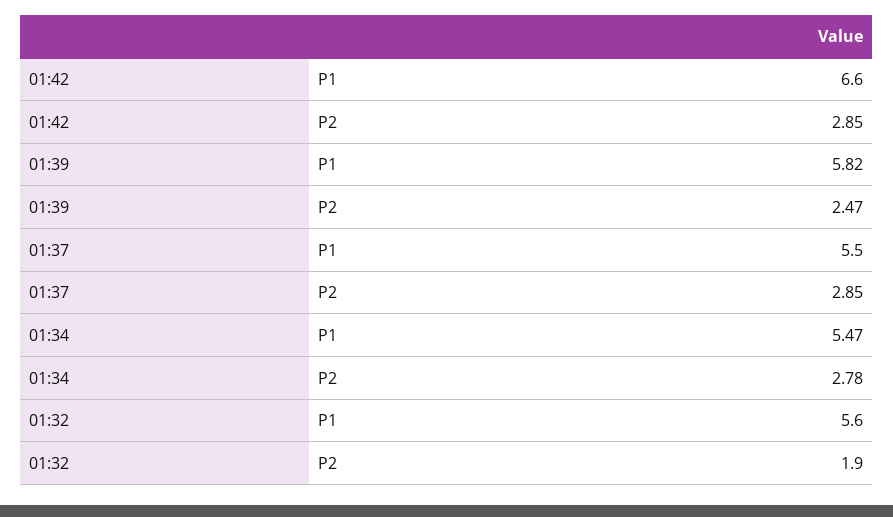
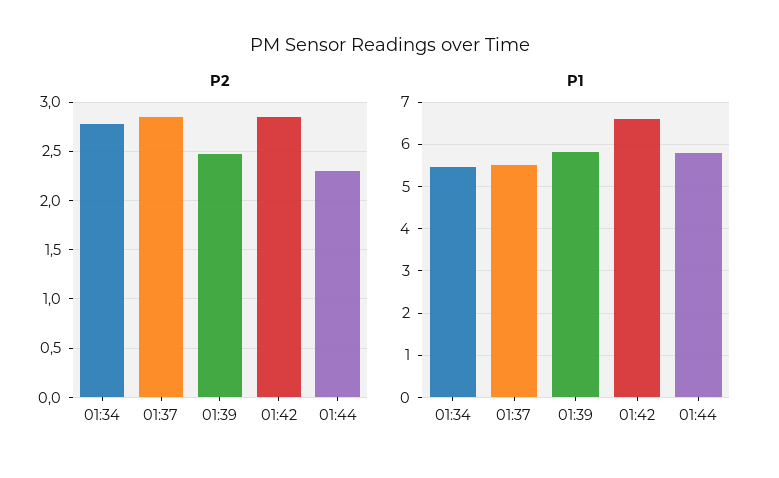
P1, 01:32: 5.6 -> none
P2, 01:32: 1.9 -> none
P2, 01:44: none -> 2.3
P1, 01:44: none -> 5.8

